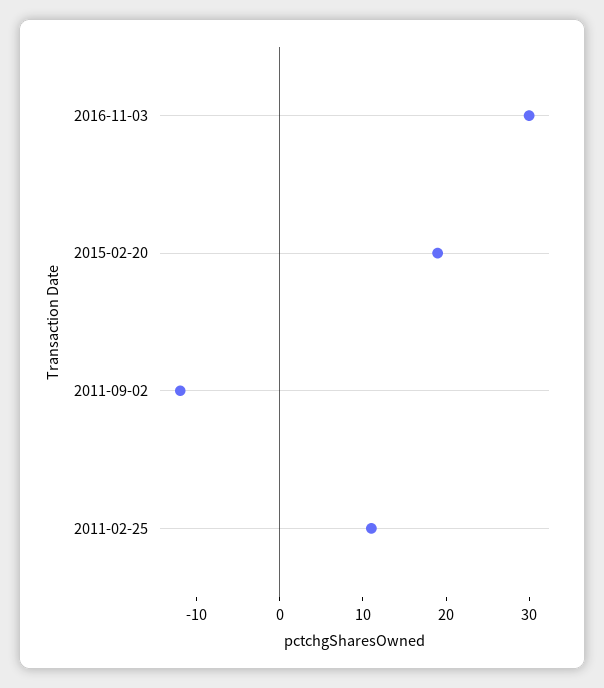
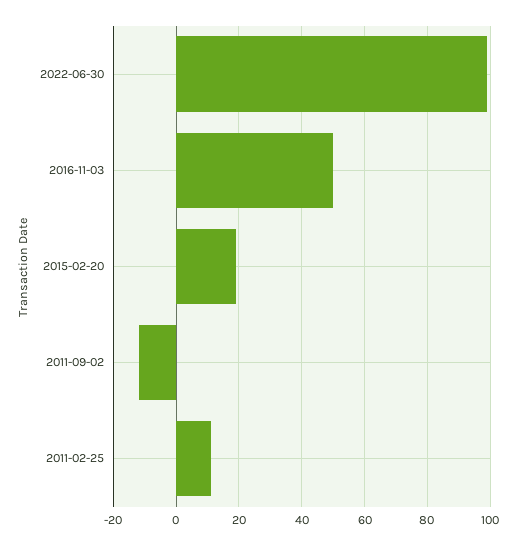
2016-11-03: 30 -> 50
2022-06-30: none -> 100

